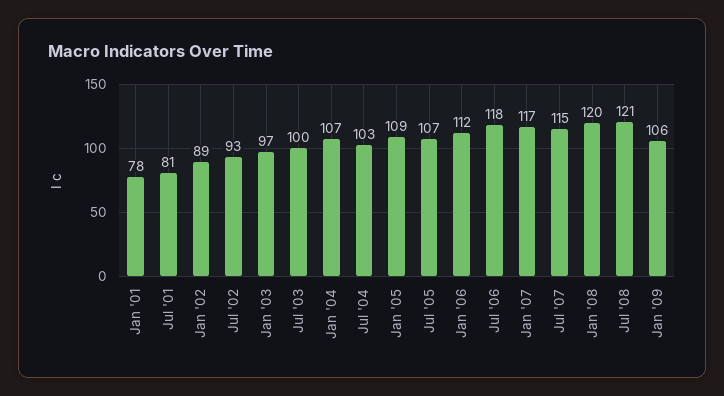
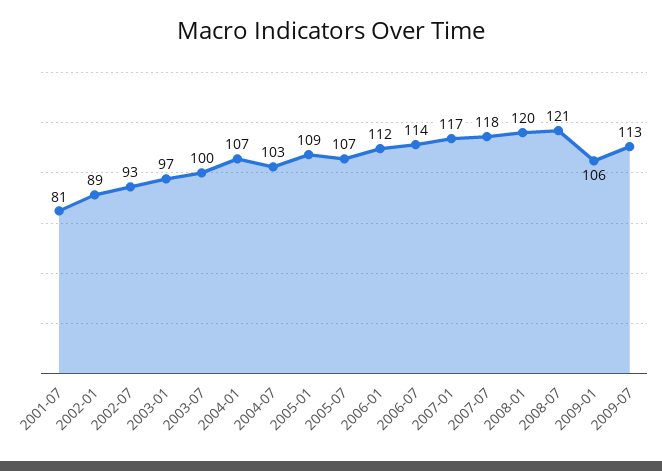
Jan '01: 78 -> none
Jul '06: 118 -> 114
Jul '07: 115 -> 118
2009-07: none -> 113

